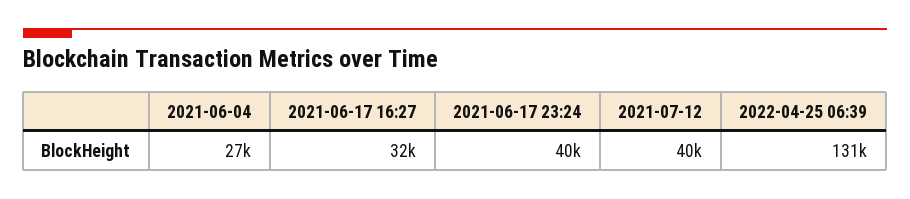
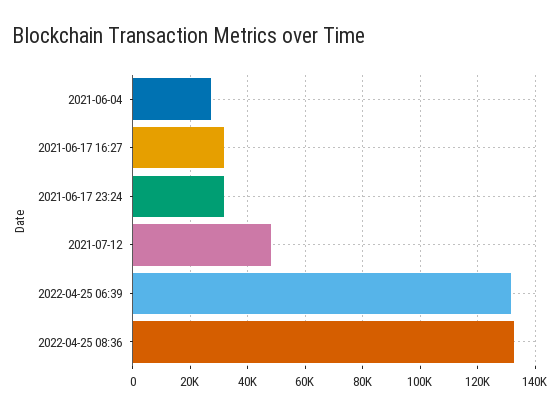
2021-06-17 23:24: 40000 -> 32500
2021-07-12: 40000 -> 47500
2022-04-25 08:36: none -> 132500

